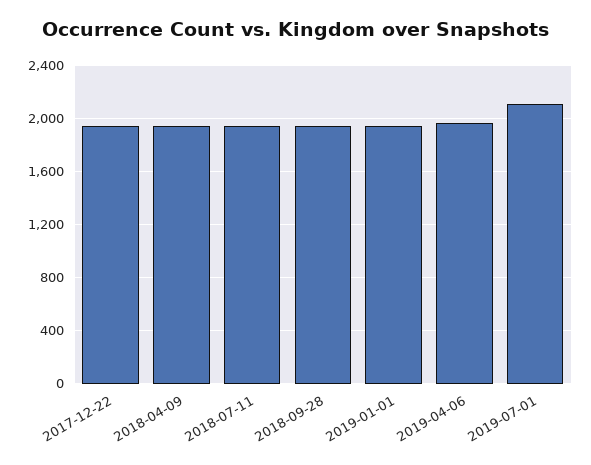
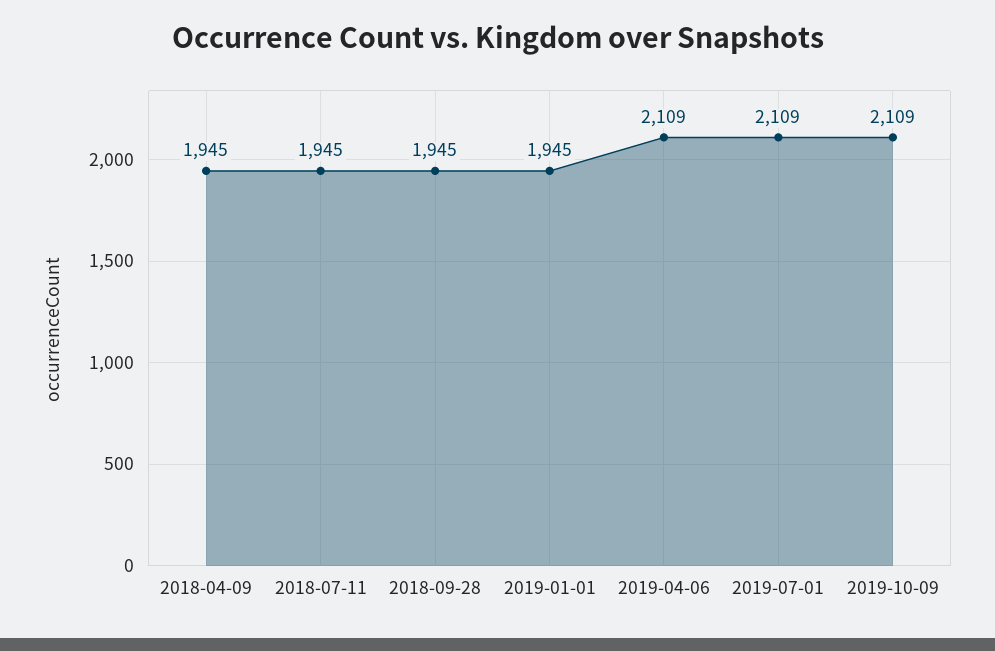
2017-12-22: 1950 -> none
2019-04-06: 1950 -> 2109
2019-10-09: none -> 2109

